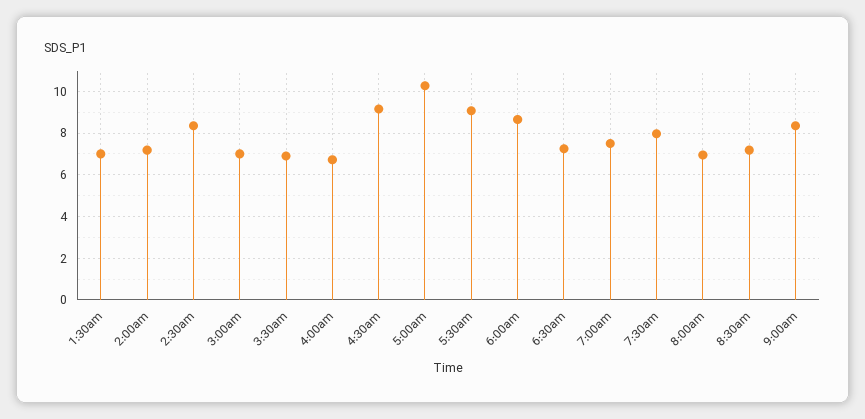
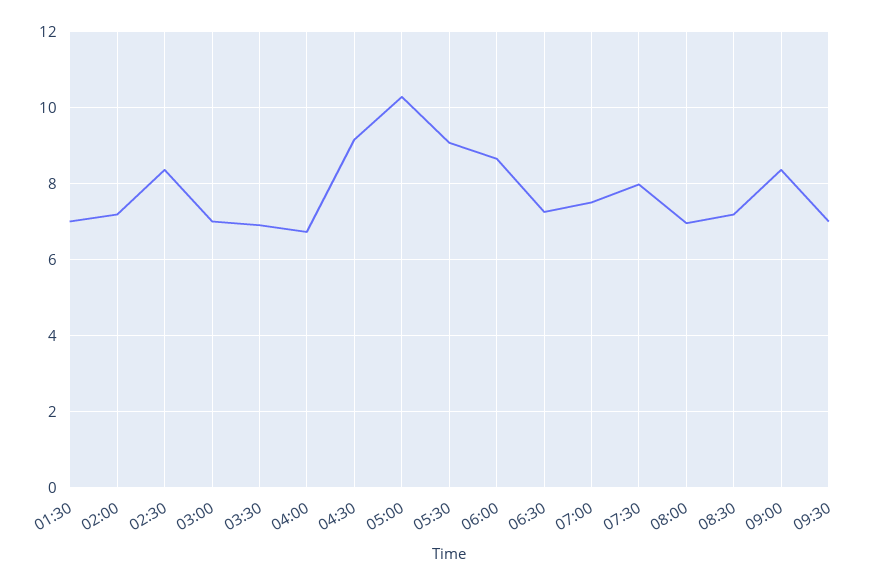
09:30: none -> 7

